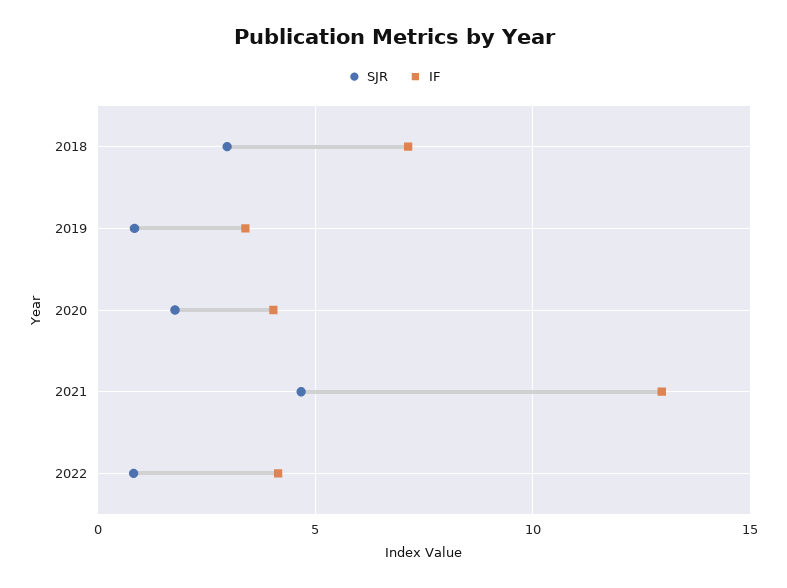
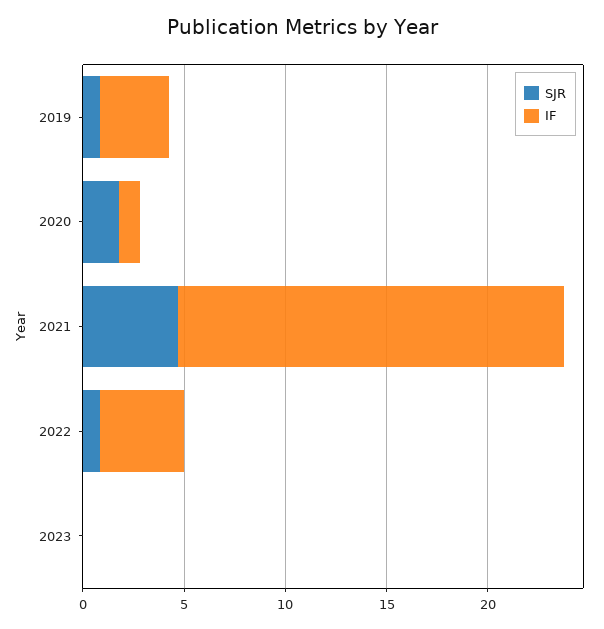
SJR, 2018: 3 -> none
IF, 2018: 7 -> none
IF, 2020: 4 -> 1
IF, 2021: 13 -> 19
SJR, 2023: none -> 0
IF, 2023: none -> 0

